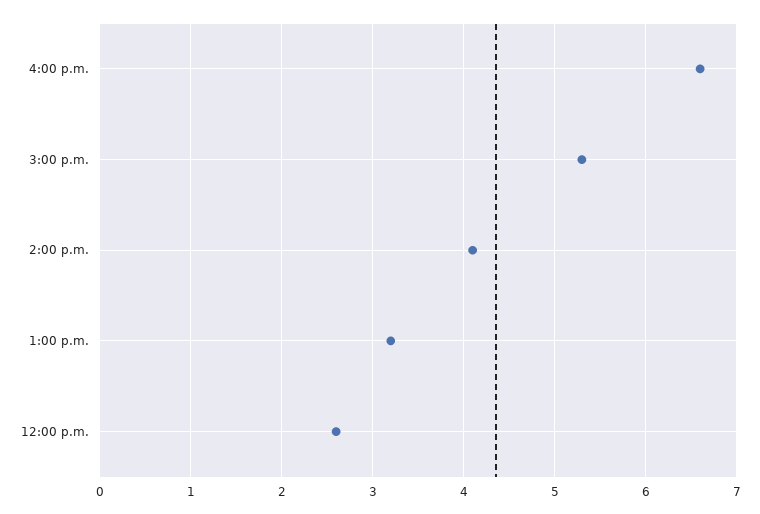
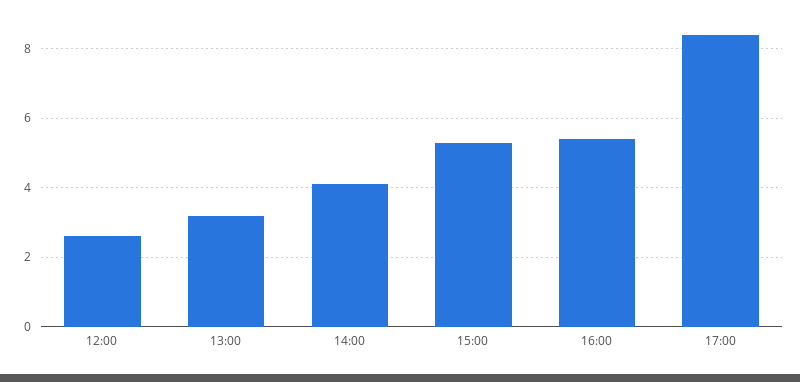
4:00 p.m.: 6.6 -> 5.5
17:00: none -> 8.5

